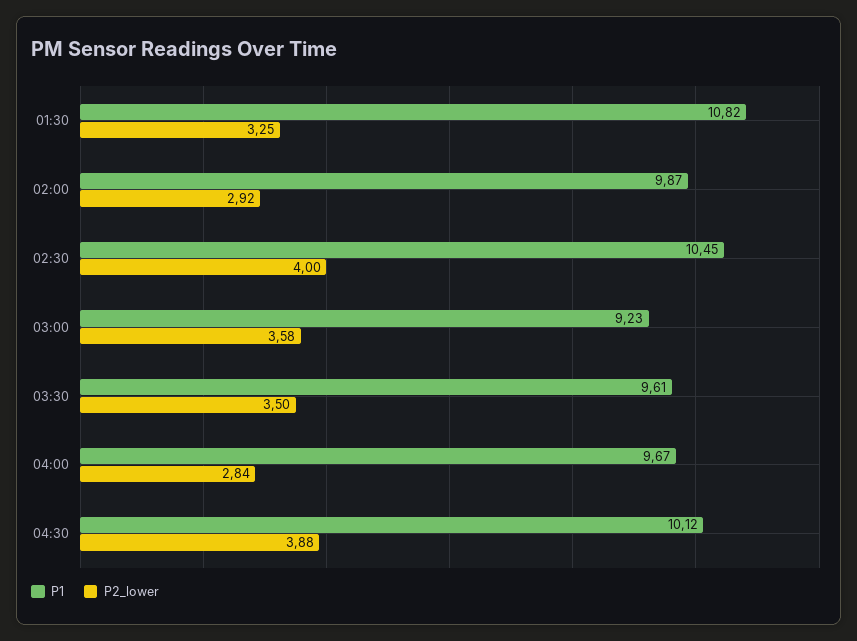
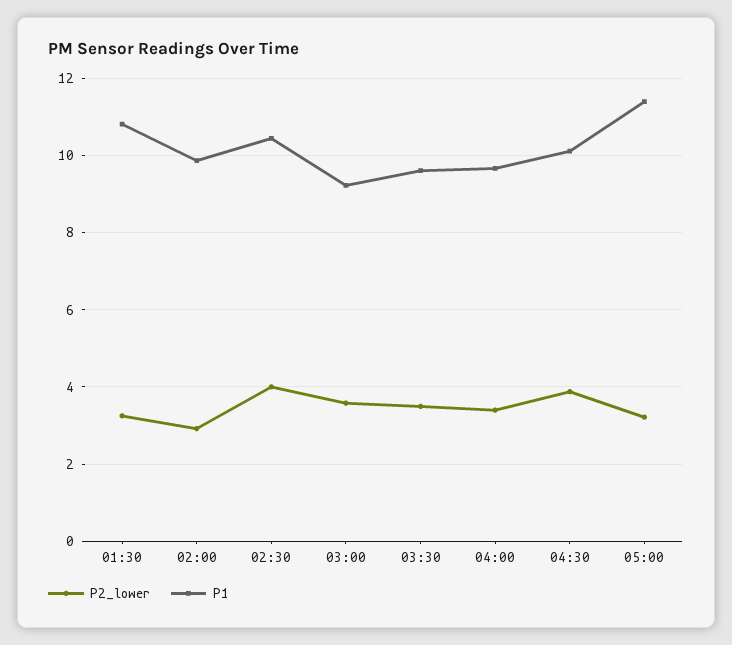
P2_lower, 04:00: 2.84 -> 3.4
P2_lower, 05:00: none -> 3.2
P1, 05:00: none -> 11.4

